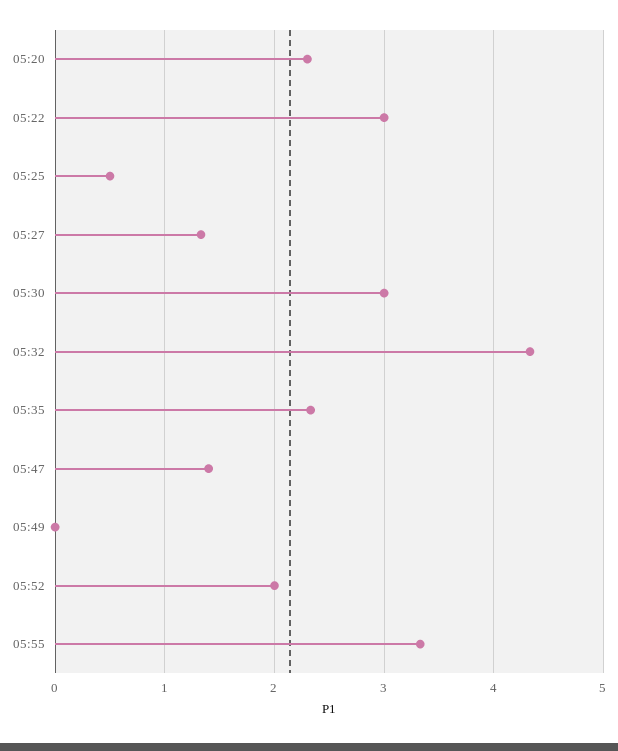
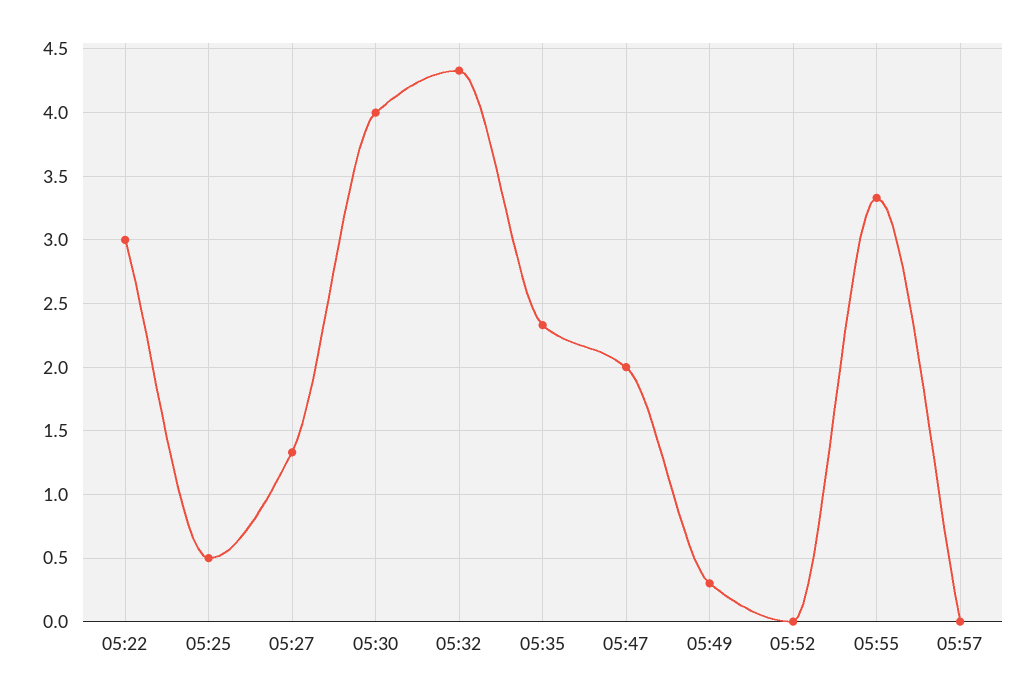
05:20: 2.3 -> none
05:30: 3 -> 4
05:47: 1.4 -> 2
05:49: 0 -> 0.3
05:52: 2 -> 0
05:57: none -> 0

